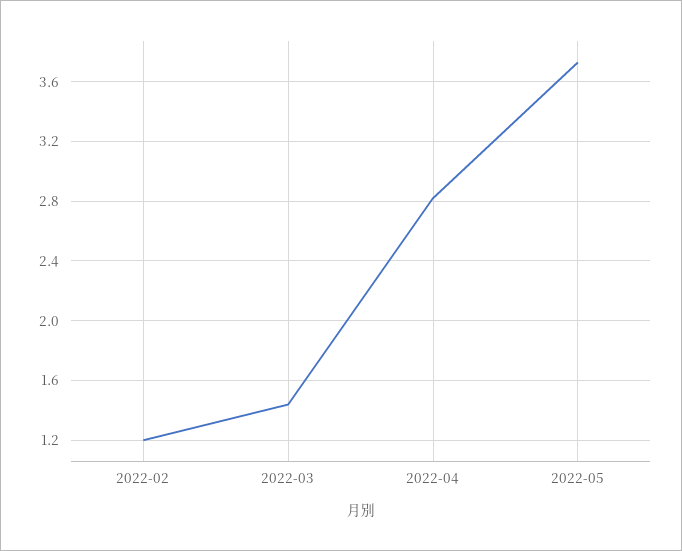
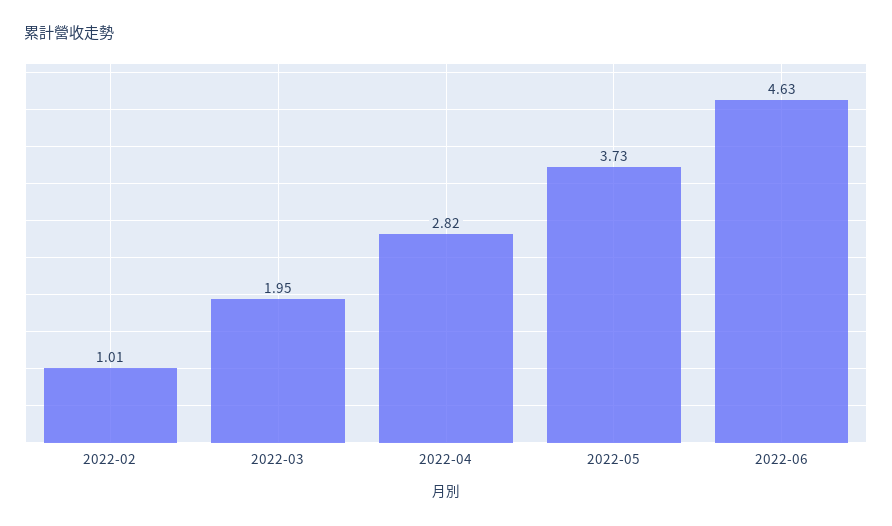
2022-02: 1.2 -> 1.01
2022-03: 1.45 -> 1.95
2022-06: none -> 4.63

